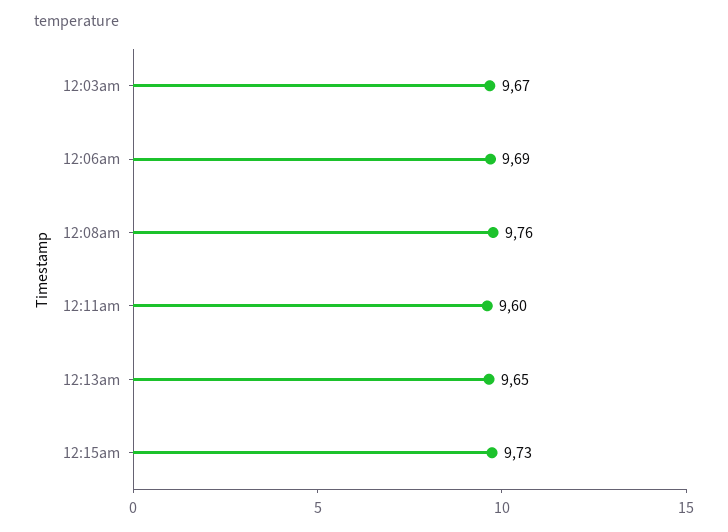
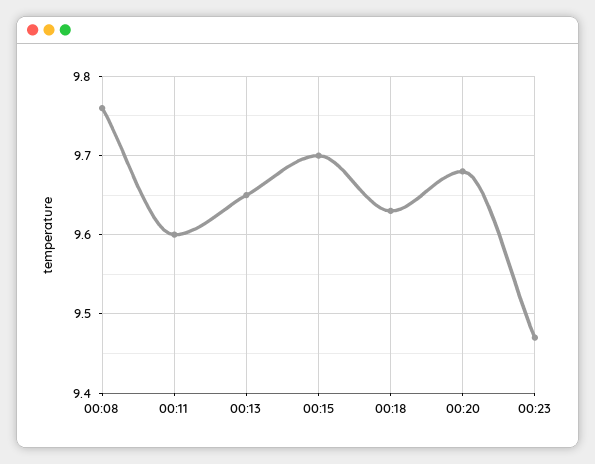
12:03am: 9.67 -> none
12:06am: 9.69 -> none
12:15am: 9.73 -> 9.7
00:18: none -> 9.63
00:20: none -> 9.68
00:23: none -> 9.47

